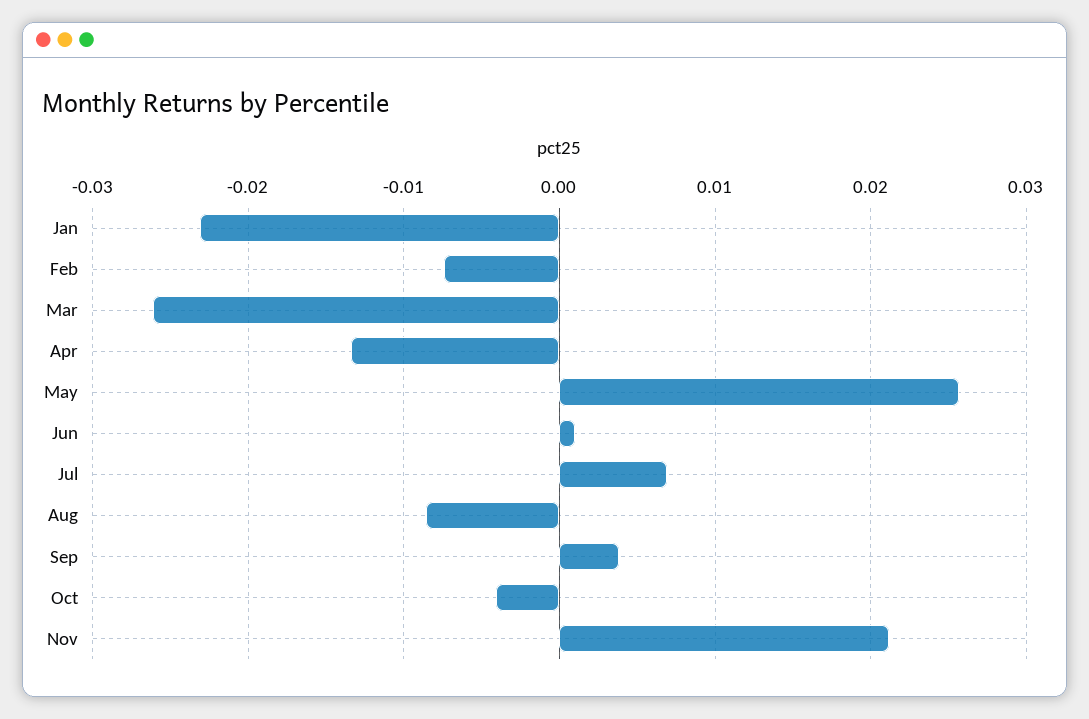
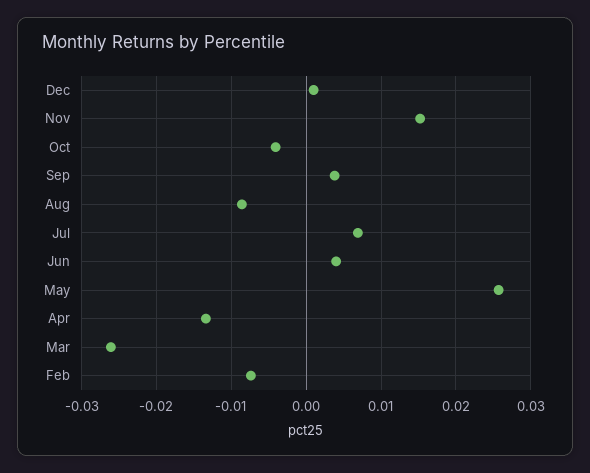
Jan: -0.023 -> none
Jun: 0.001 -> 0.004
Nov: 0.021 -> 0.015
Dec: none -> 0.001

